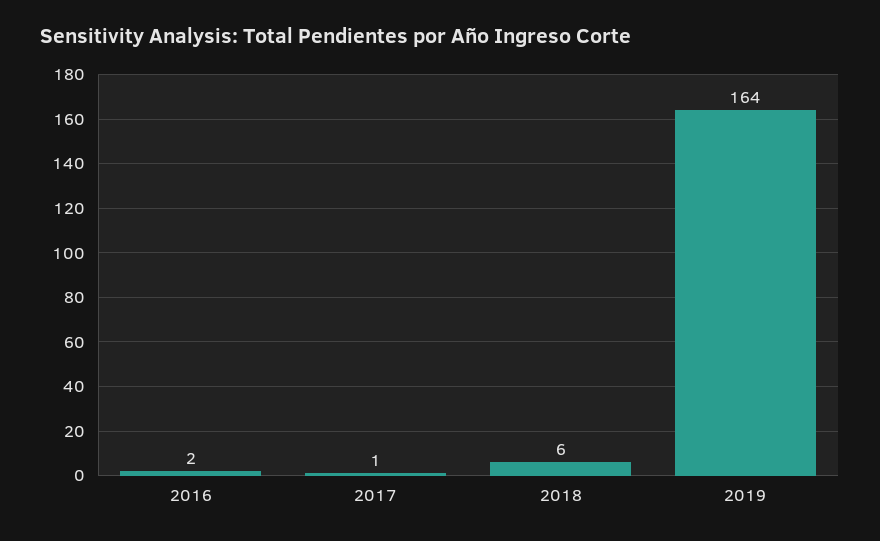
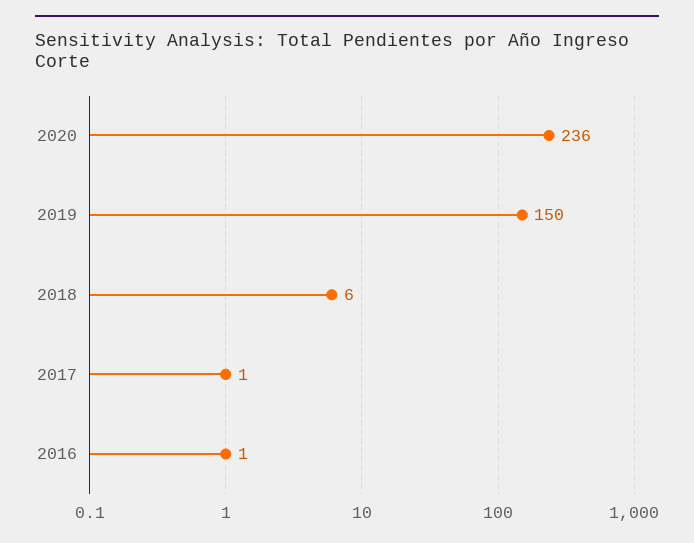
2016: 2 -> 1
2019: 164 -> 150
2020: none -> 236

